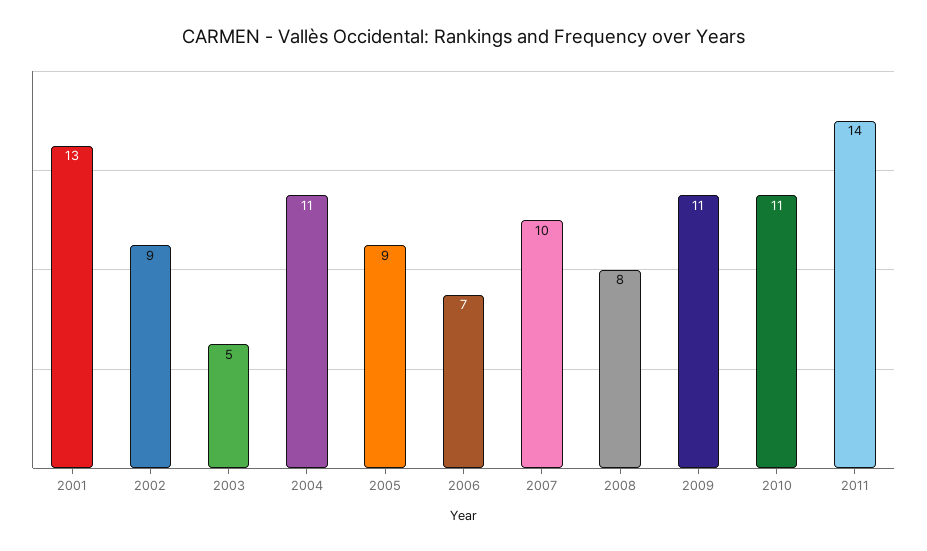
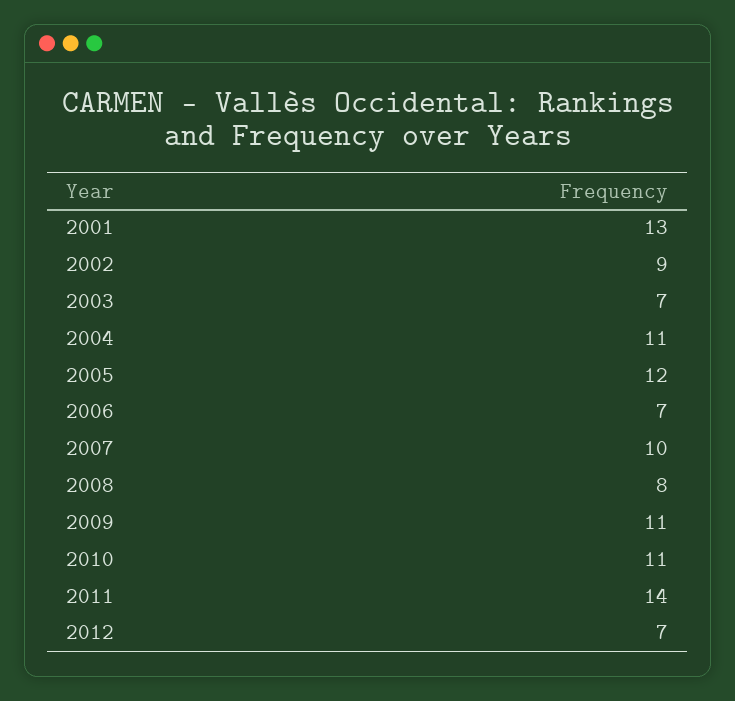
2003: 5 -> 7
2005: 9 -> 12
2012: none -> 7

